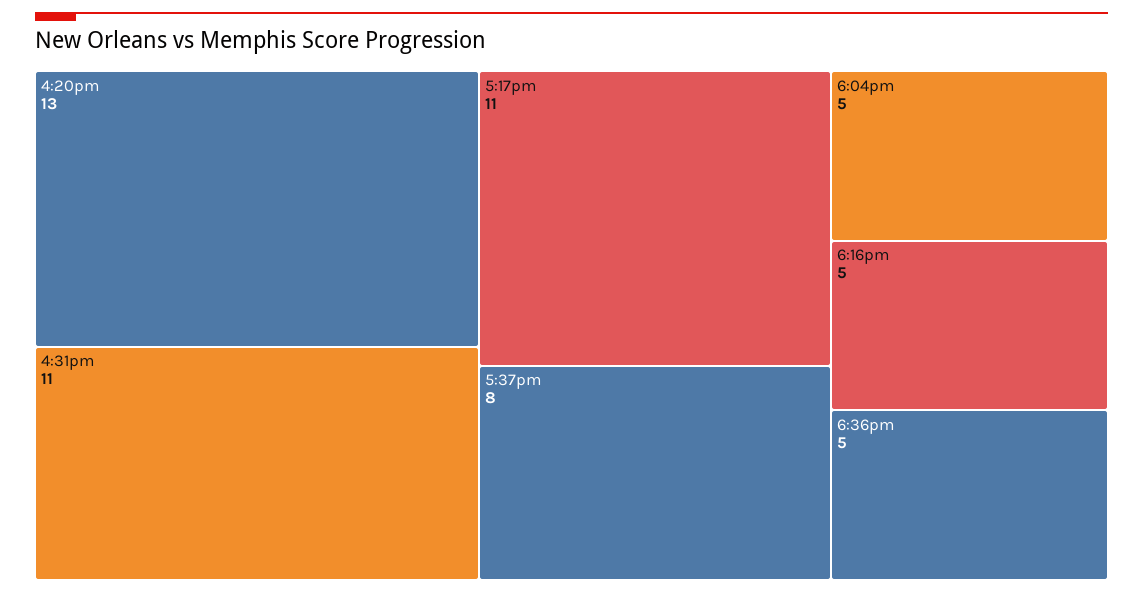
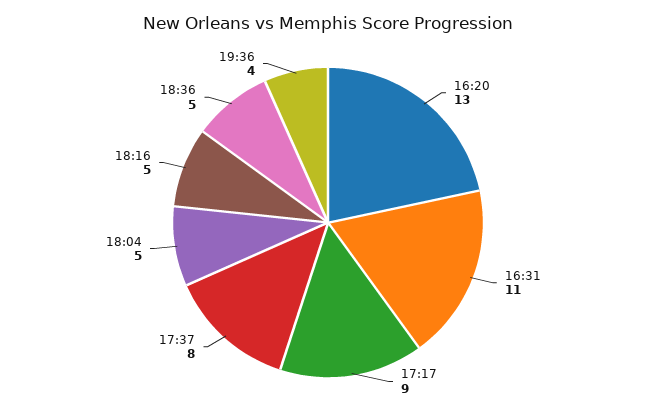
5:17pm: 11 -> 9
19:36: none -> 4

